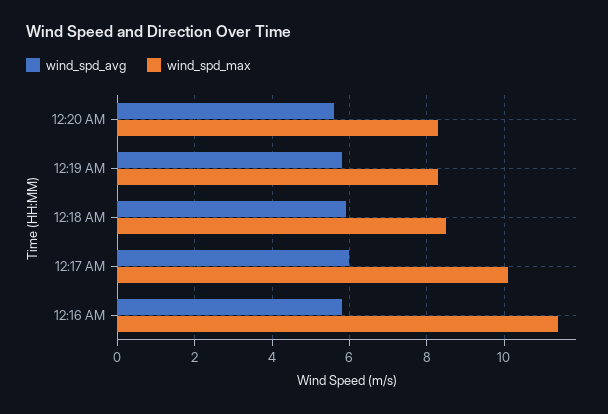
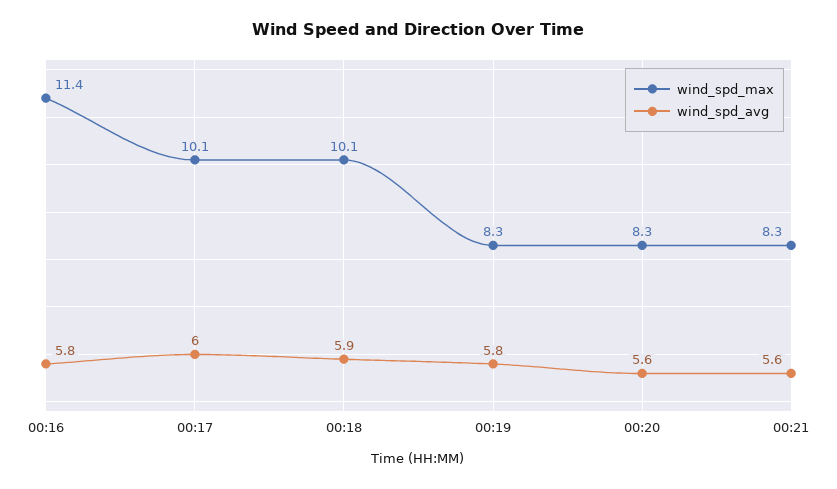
wind_spd_max, 12:18 AM: 8.5 -> 10.1
wind_spd_max, 00:21: none -> 8.3
wind_spd_avg, 00:21: none -> 5.6

